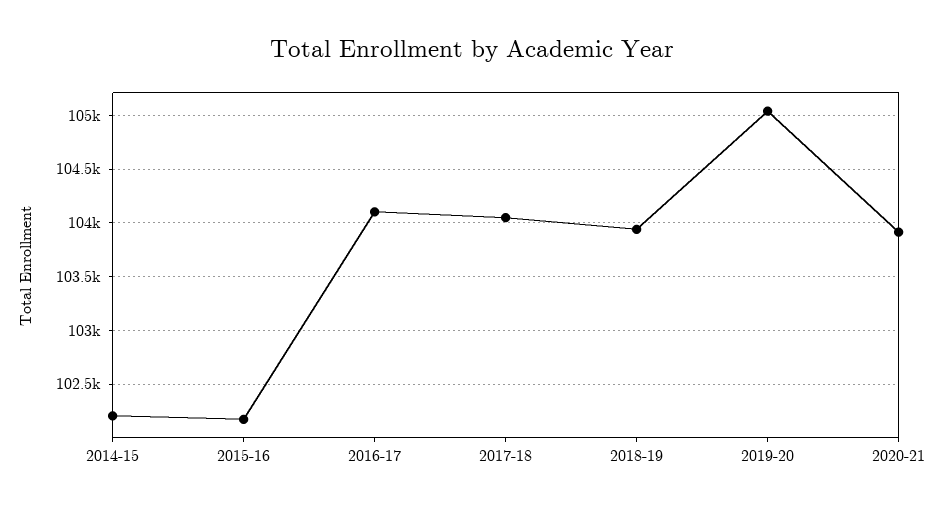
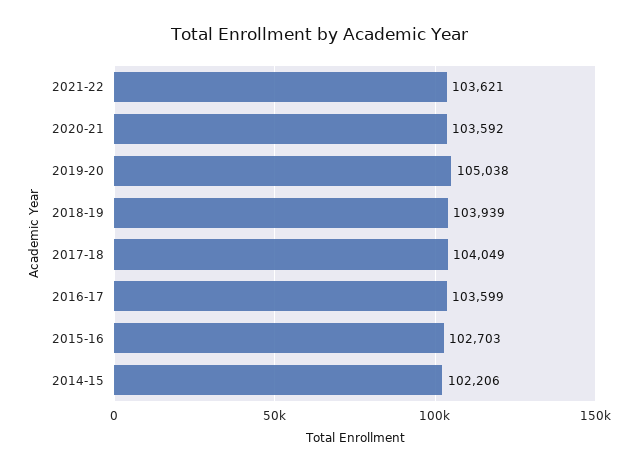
2015-16: 102200 -> 102703
2016-17: 104100 -> 103599
2020-21: 103900 -> 103592
2021-22: none -> 103621

